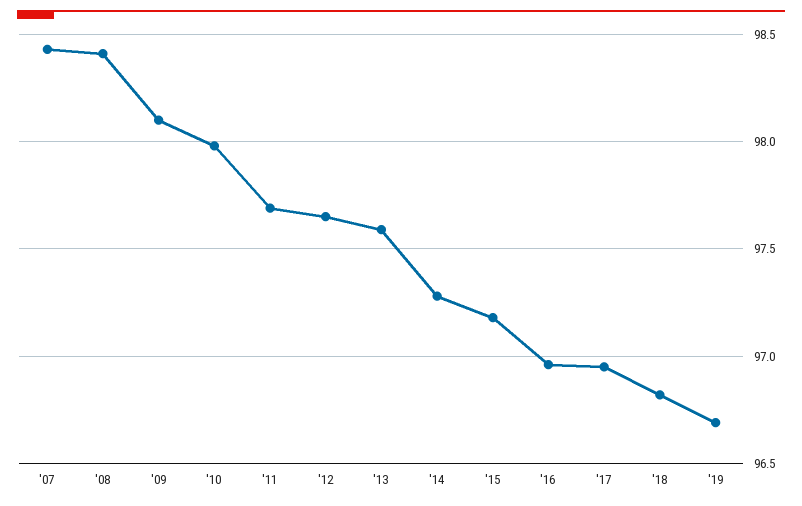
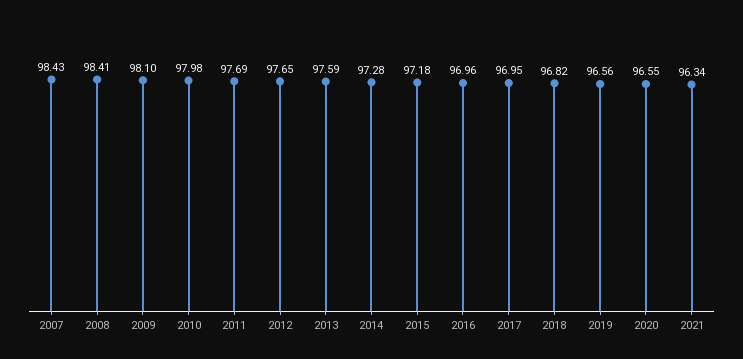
'19: 96.7 -> 96.56
2020: none -> 96.55
2021: none -> 96.34

